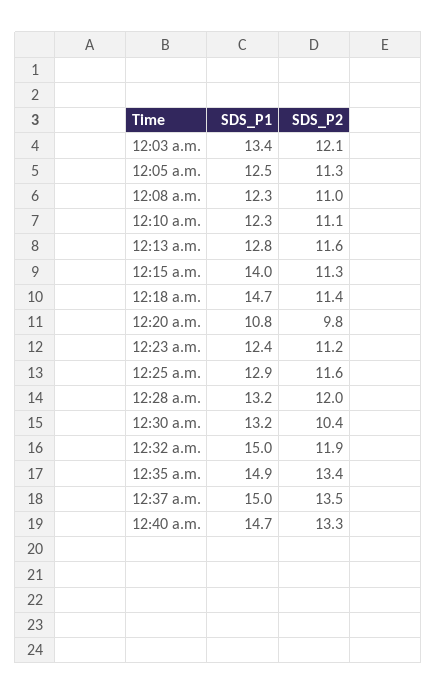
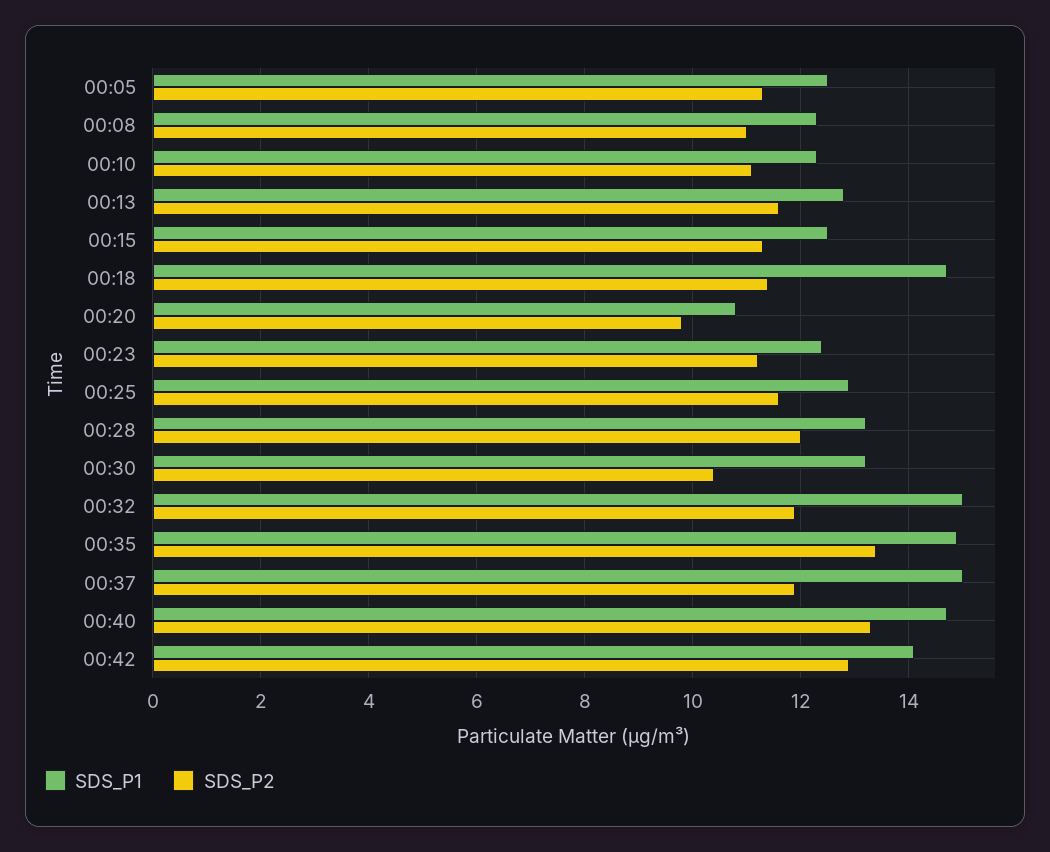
SDS_P1, 12:03 a.m.: 13.4 -> none
SDS_P2, 12:03 a.m.: 12.1 -> none
SDS_P1, 12:15 a.m.: 14 -> 12.5
SDS_P2, 12:37 a.m.: 13.5 -> 12
SDS_P1, 00:42: none -> 14
SDS_P2, 00:42: none -> 13

